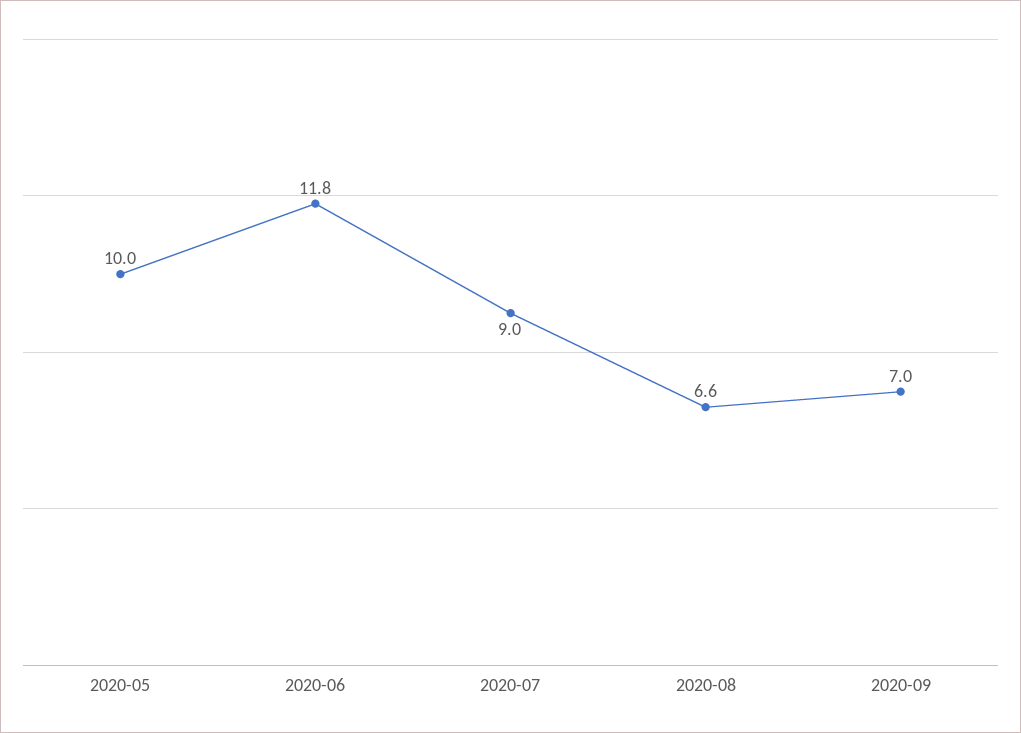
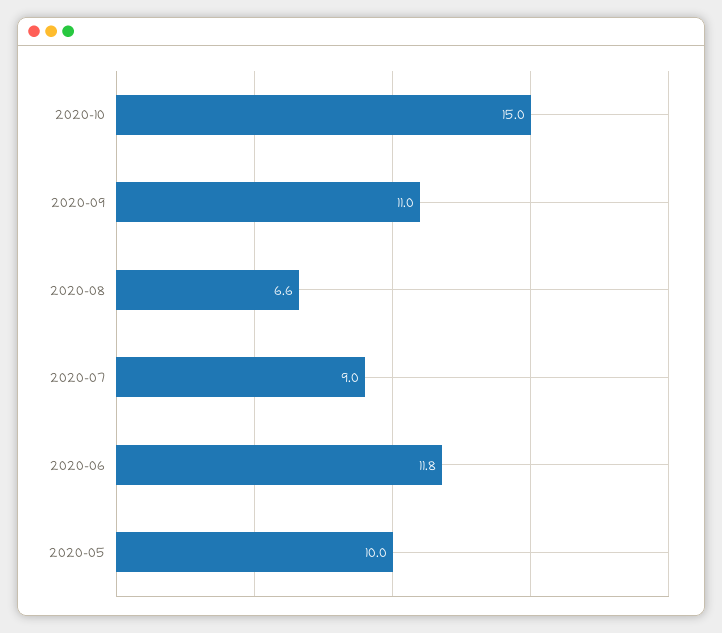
2020-09: 7 -> 11
2020-10: none -> 15

